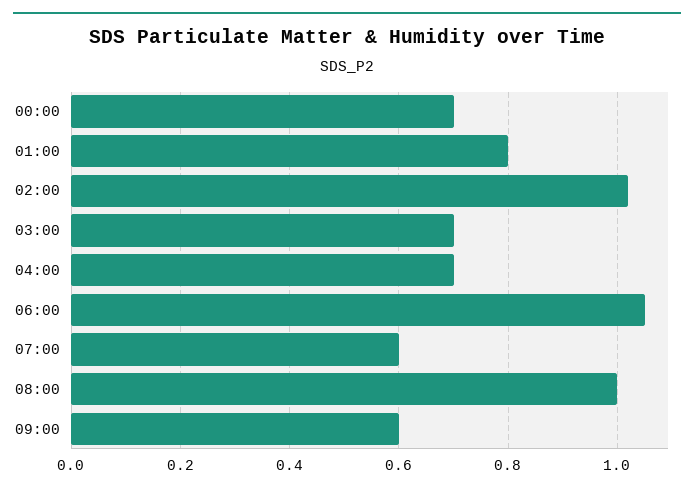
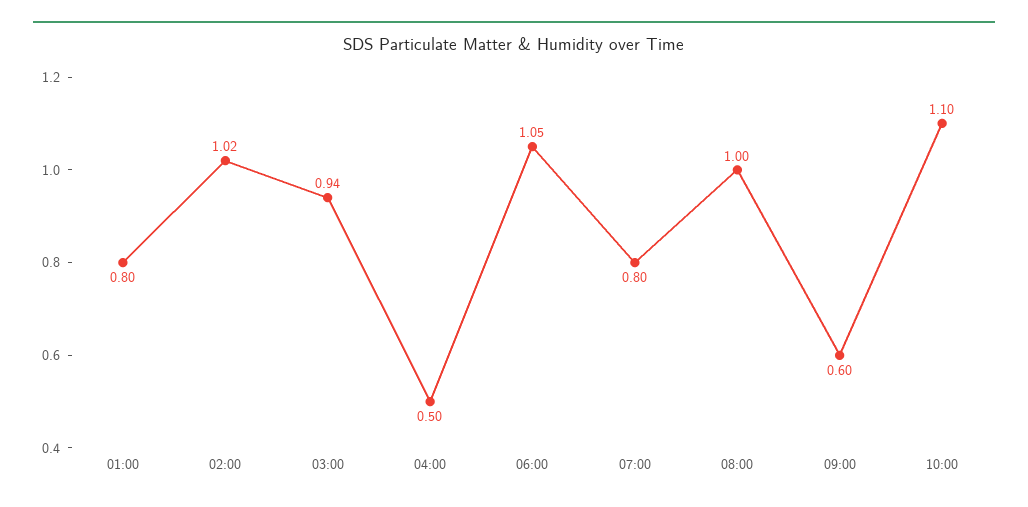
00:00: 0.7 -> none
03:00: 0.7 -> 0.94
04:00: 0.7 -> 0.5
07:00: 0.6 -> 0.8
10:00: none -> 1.1

